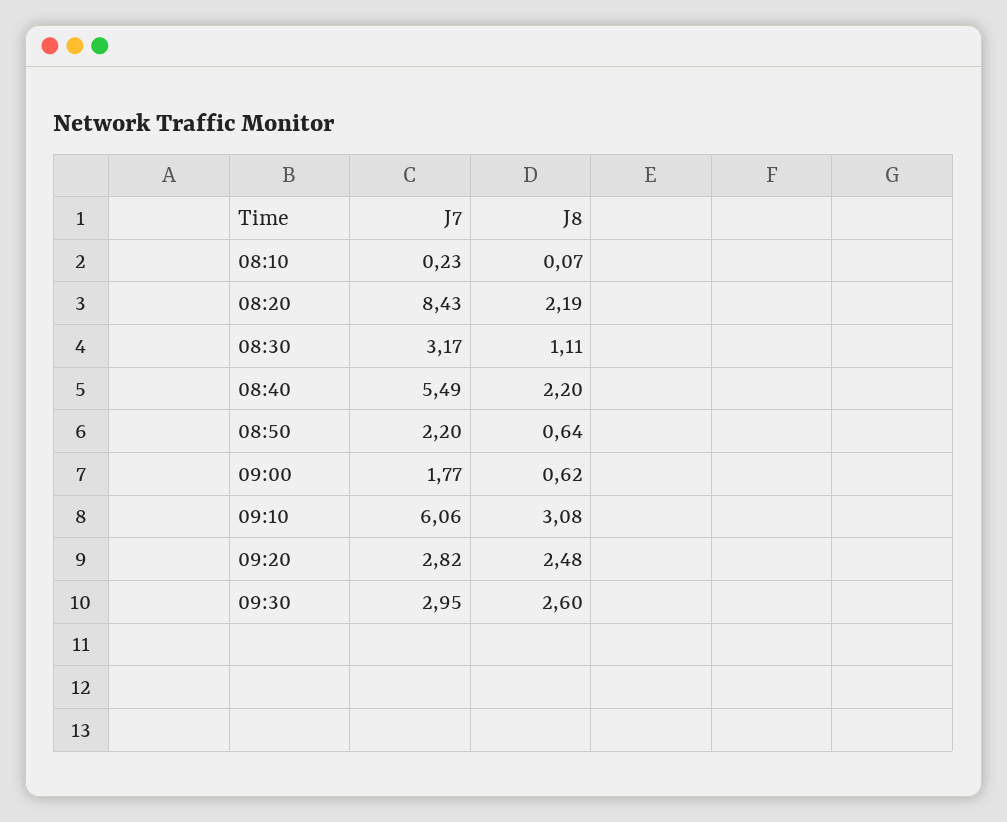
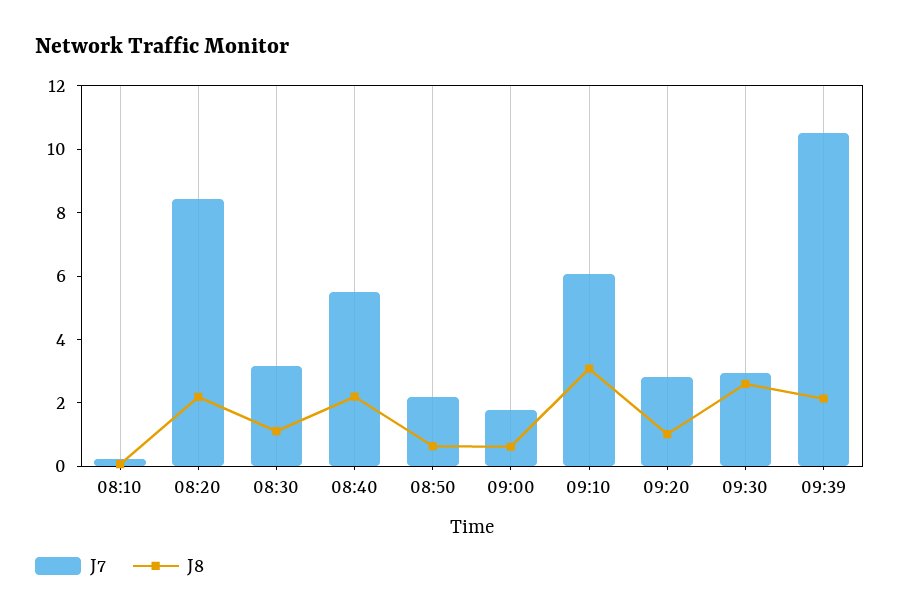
J8, 09:20: 2.48 -> 1
J7, 09:39: none -> 10.5
J8, 09:39: none -> 2

